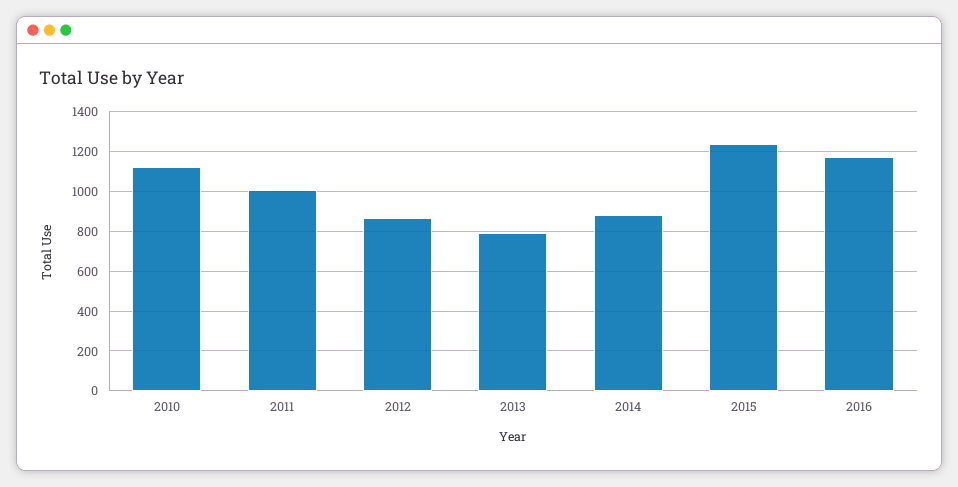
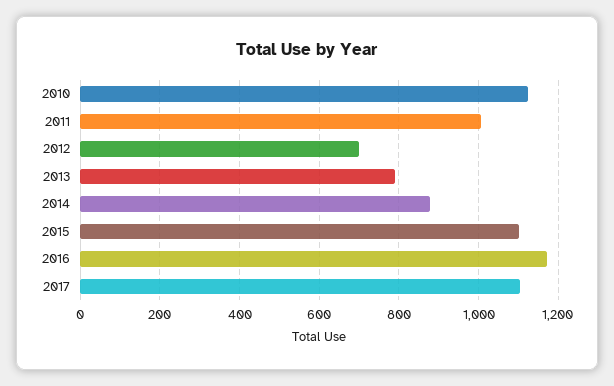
2012: 850 -> 700
2015: 1250 -> 1100
2017: none -> 1100

